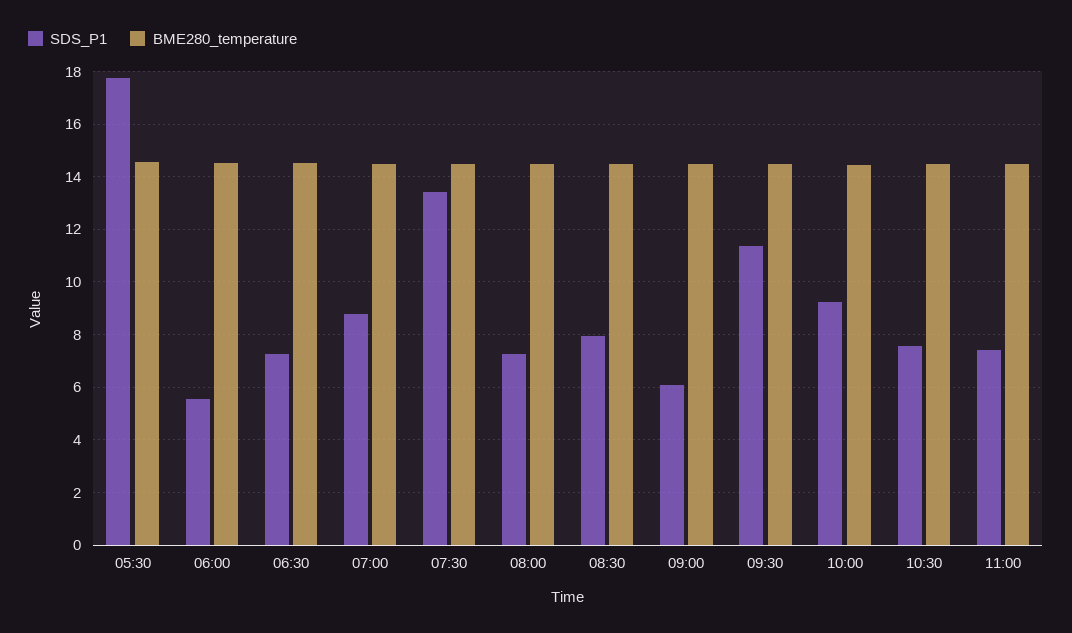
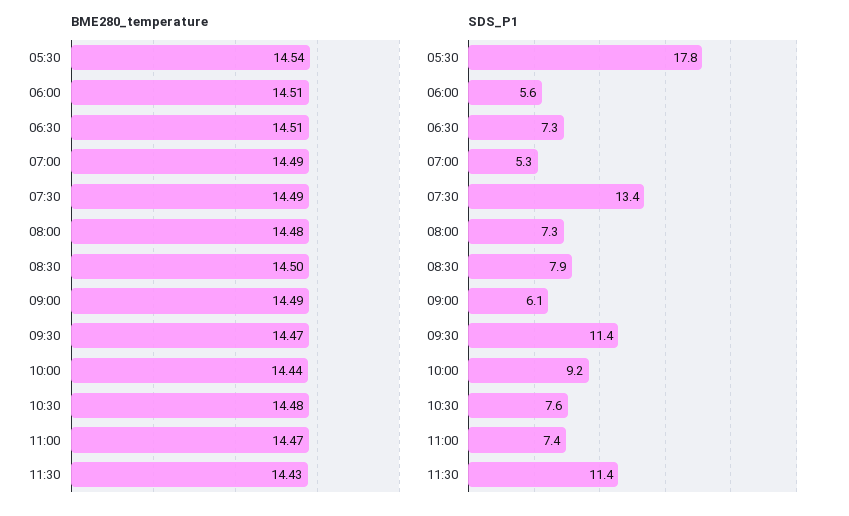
SDS_P1, 07:00: 8.75 -> 5.3
BME280_temperature, 11:30: none -> 14.43
SDS_P1, 11:30: none -> 11.4

